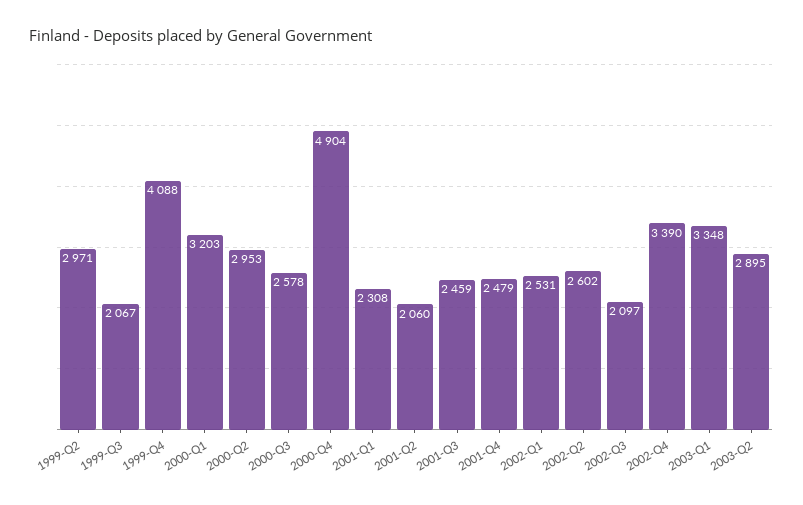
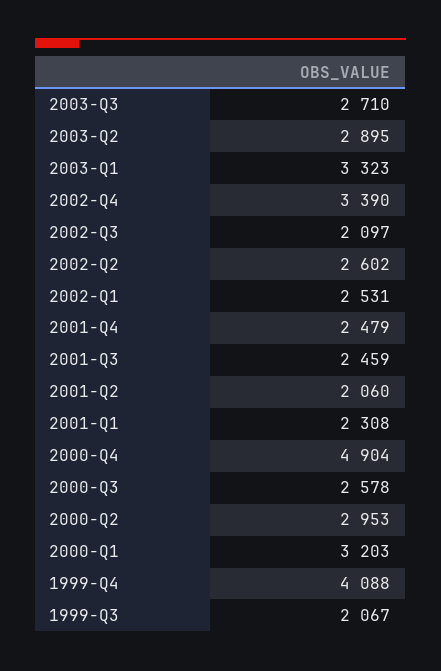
1999-Q2: 2971 -> none
2003-Q1: 3348 -> 3323
2003-Q3: none -> 2710

